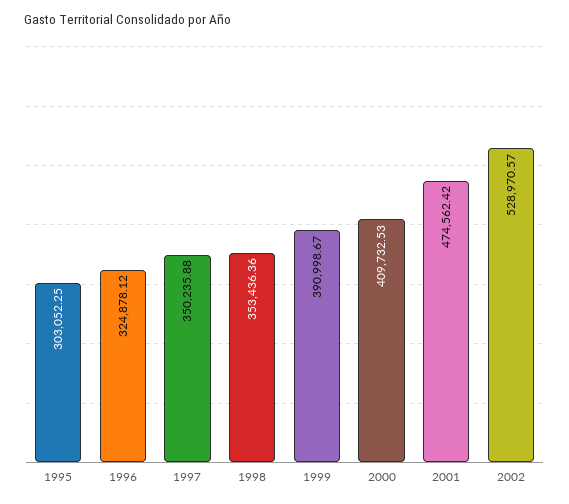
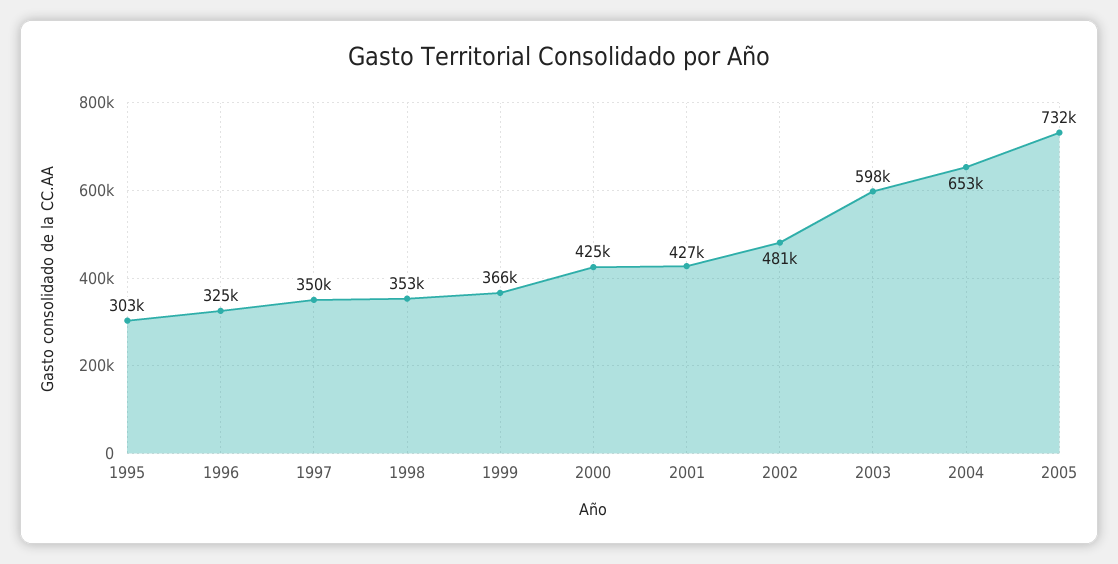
1999: 390998.67 -> 366000
2000: 409732.53 -> 425000
2001: 474562.42 -> 427000
2002: 528970.57 -> 481000
2003: none -> 598000
2004: none -> 653000
2005: none -> 732000

